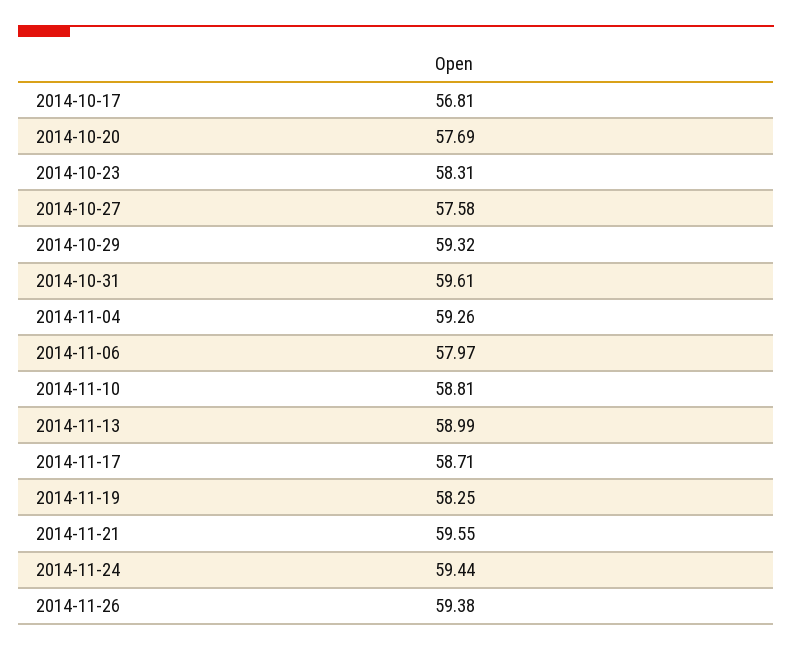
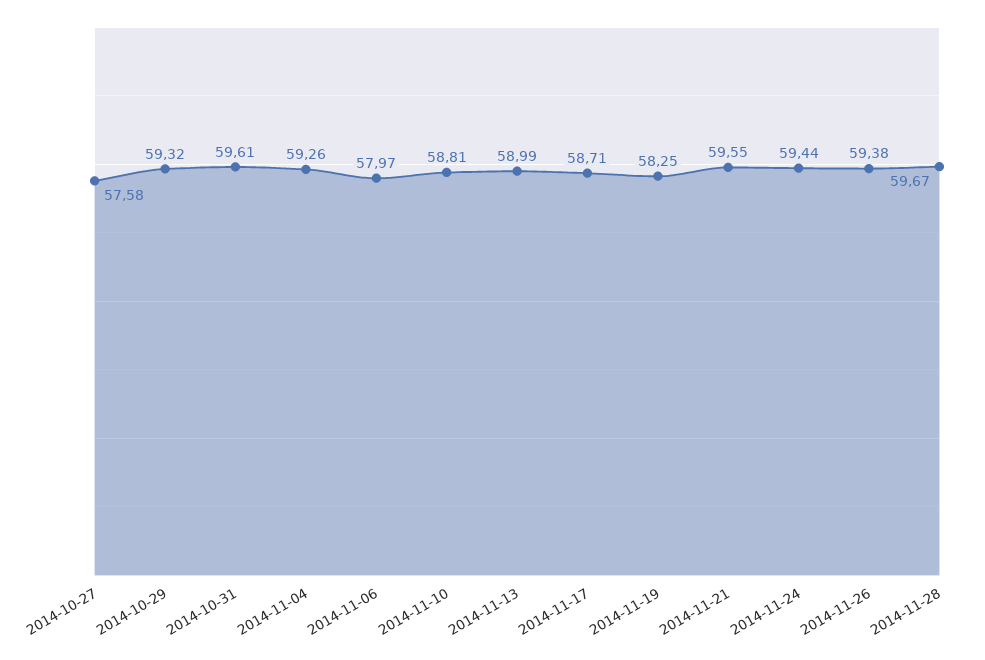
2014-10-17: 56.81 -> none
2014-10-20: 57.69 -> none
2014-10-23: 58.31 -> none
2014-11-28: none -> 59.67

